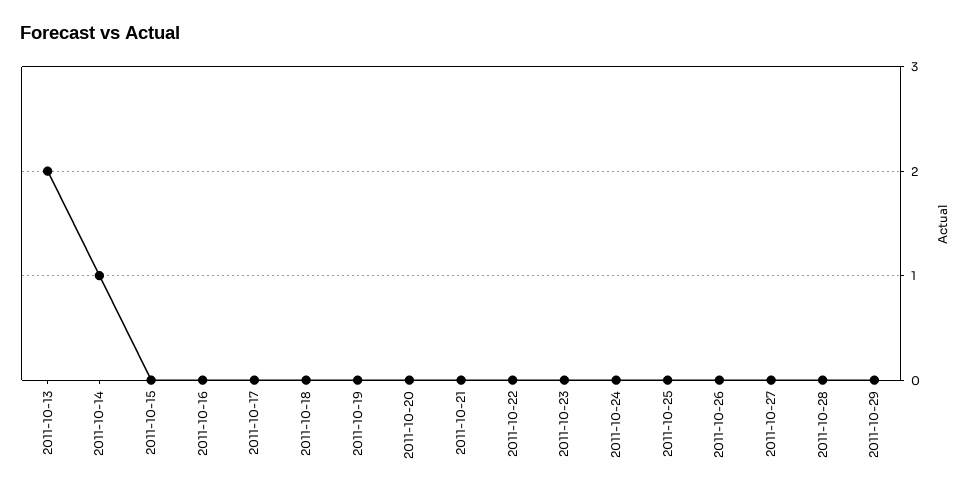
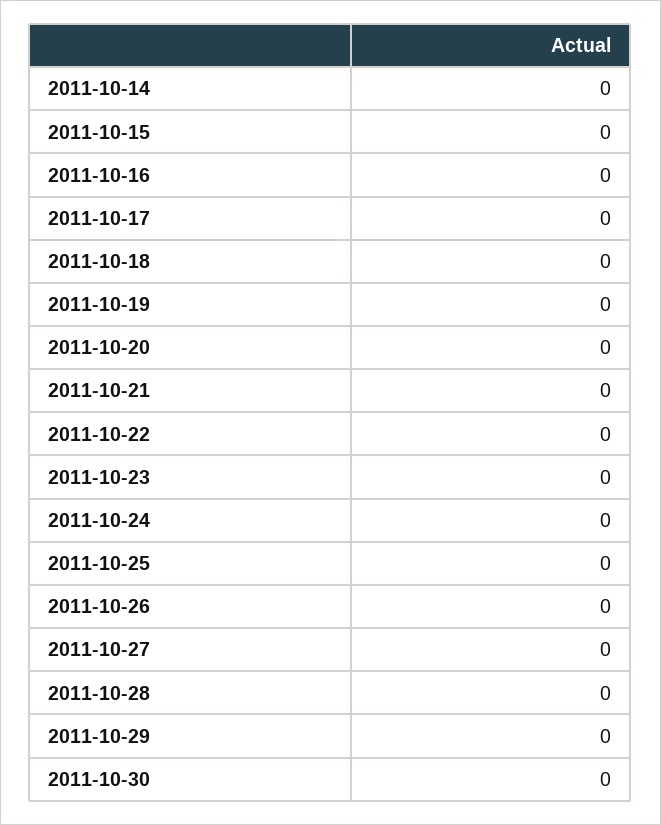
2011-10-13: 2 -> none
2011-10-14: 1 -> 0
2011-10-30: none -> 0

